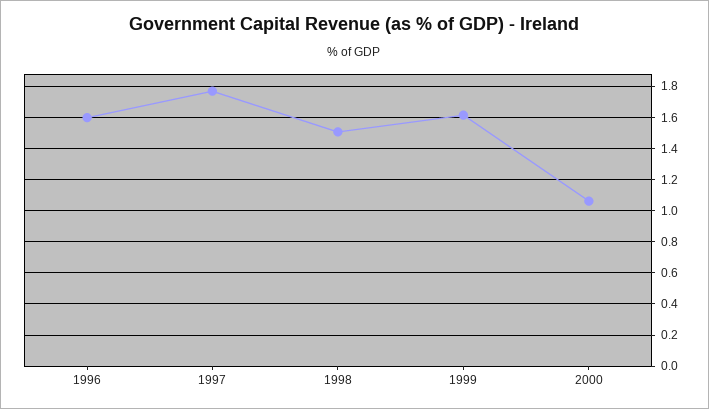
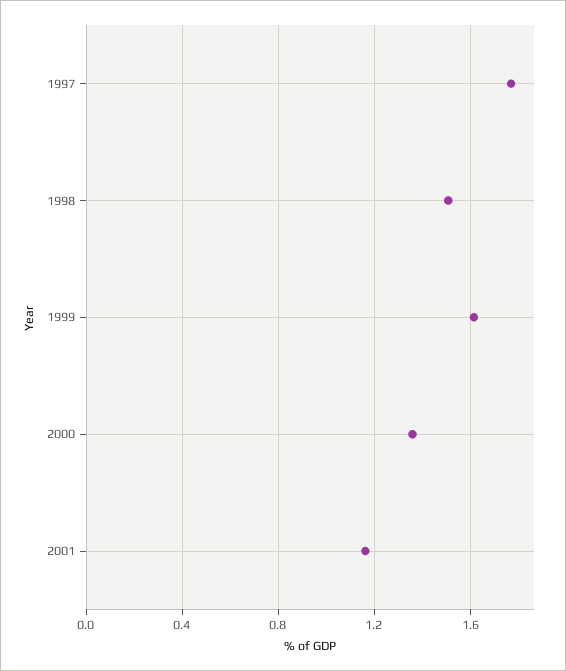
1996: 1.6 -> none
2000: 1.05 -> 1.35
2001: none -> 1.15

